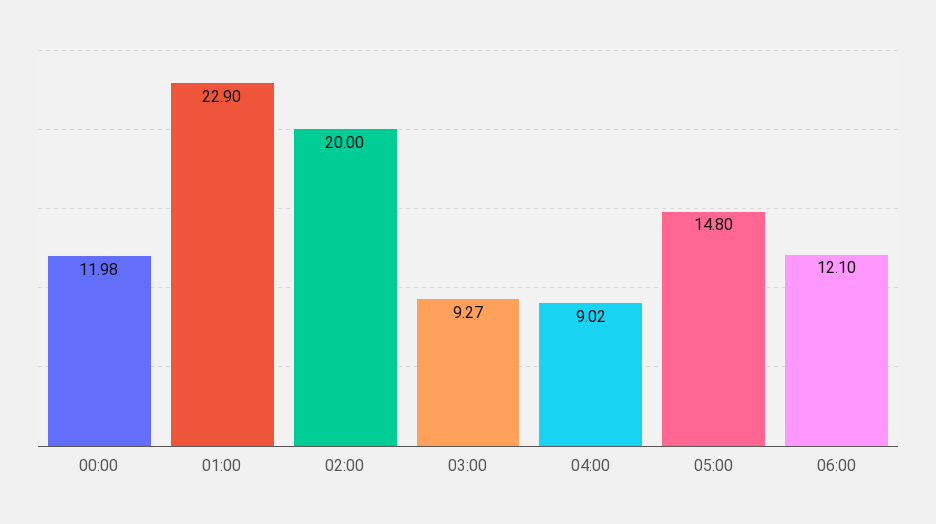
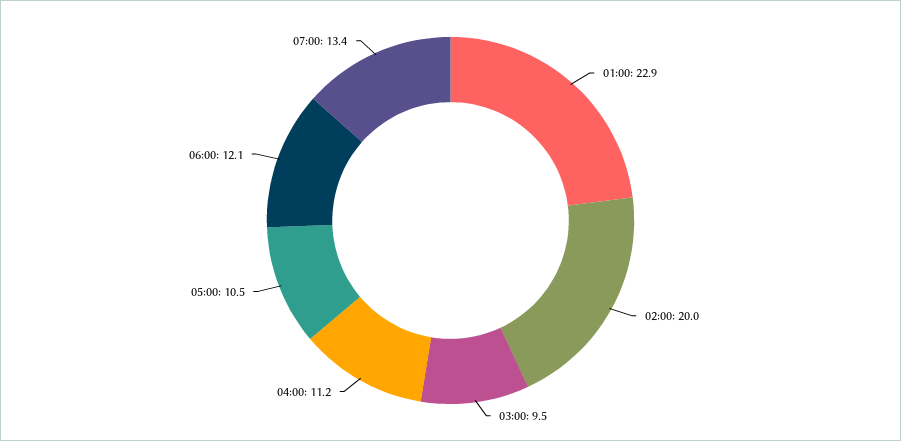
00:00: 11.98 -> none
03:00: 9.27 -> 9.5
04:00: 9.02 -> 11.2
05:00: 14.8 -> 10.5
07:00: none -> 13.4

